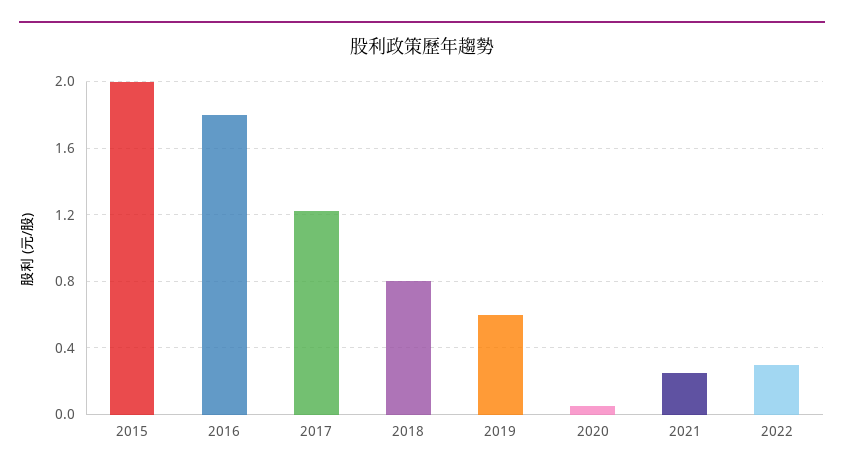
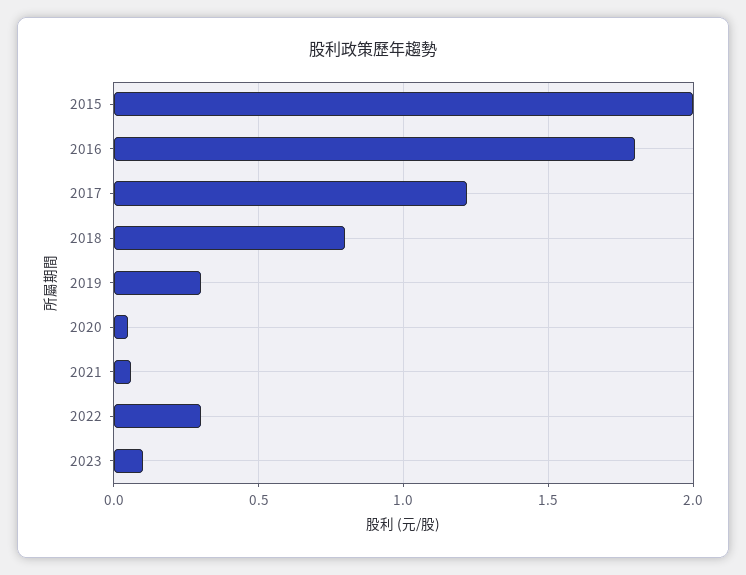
2019: 0.6 -> 0.3
2021: 0.25 -> 0.05
2023: none -> 0.1

